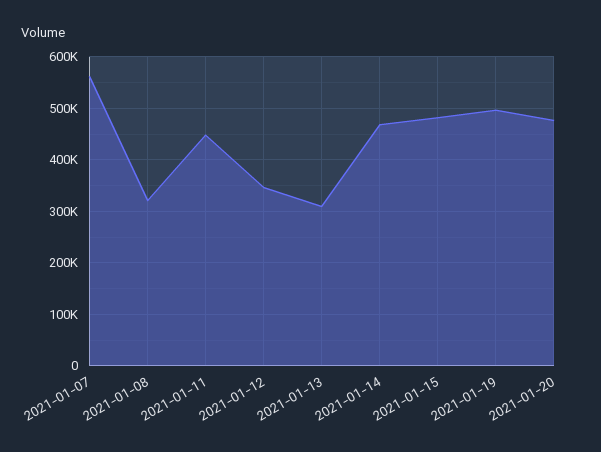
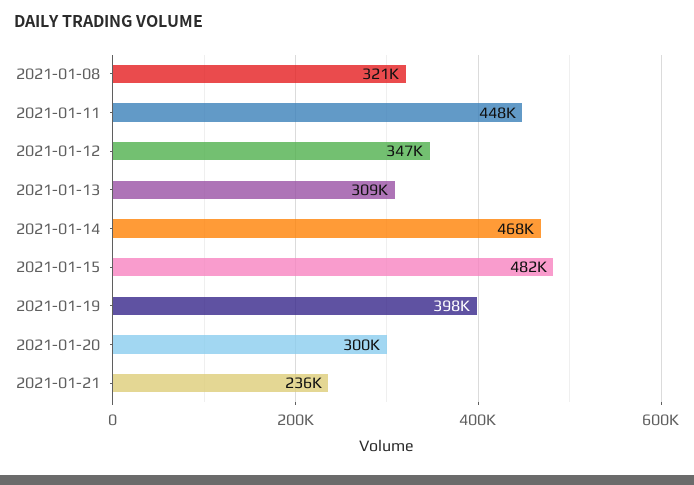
2021-01-07: 560000 -> none
2021-01-19: 500000 -> 398000
2021-01-20: 480000 -> 300000
2021-01-21: none -> 236000

